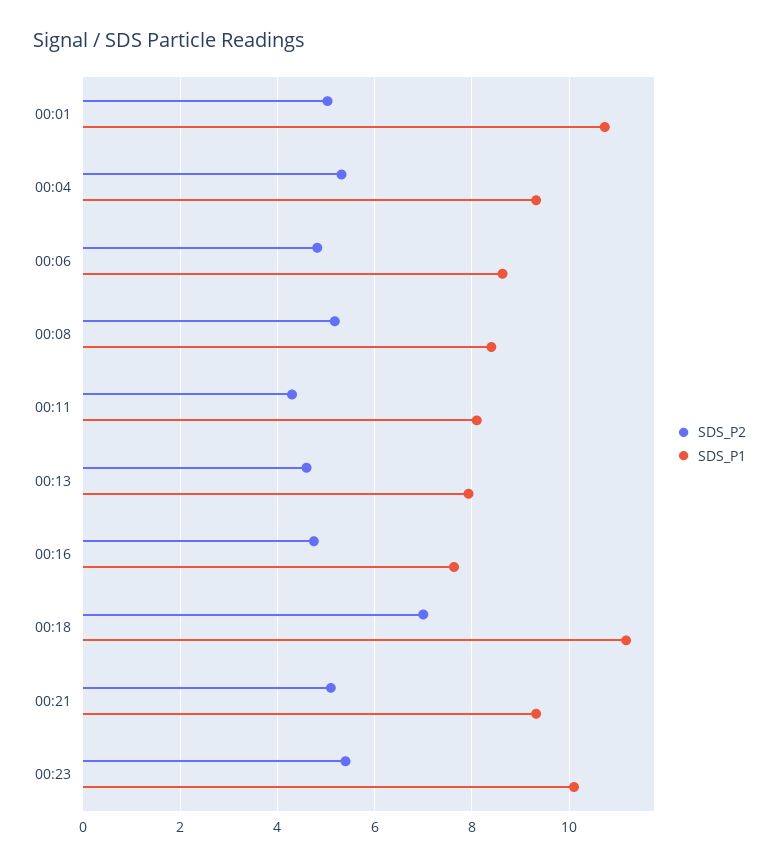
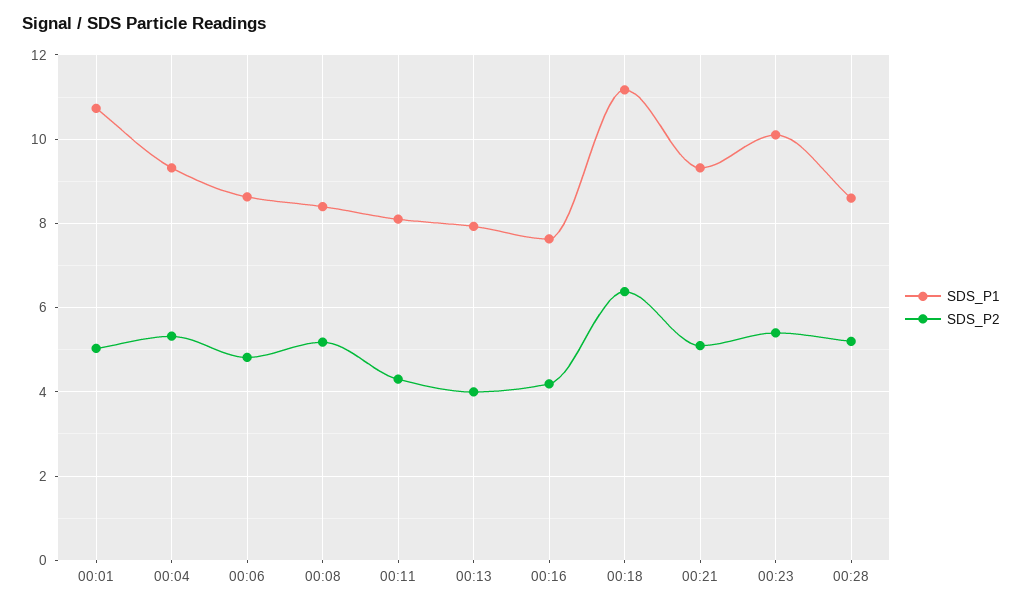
SDS_P2, 00:13: 4.6 -> 4
SDS_P2, 00:16: 4.8 -> 4.2
SDS_P2, 00:18: 7 -> 6.4
SDS_P1, 00:28: none -> 8.6
SDS_P2, 00:28: none -> 5.2

